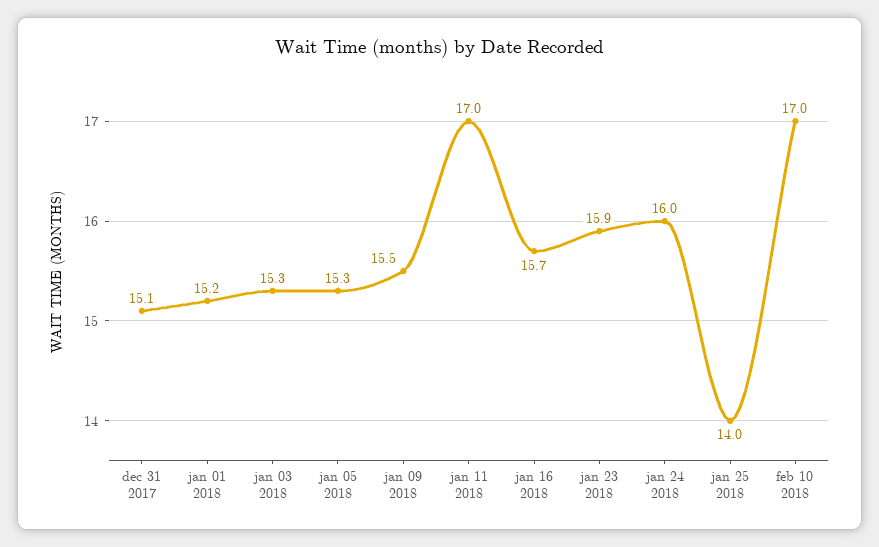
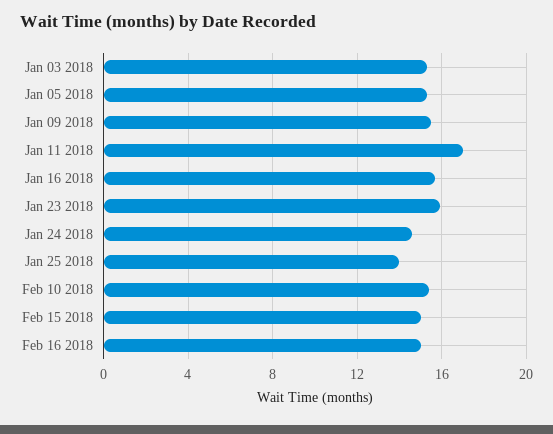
dec 31 2017: 15.1 -> none
jan 01 2018: 15.2 -> none
jan 24 2018: 16 -> 14.5
feb 10 2018: 17 -> 15.5
Feb 15 2018: none -> 15
Feb 16 2018: none -> 15

